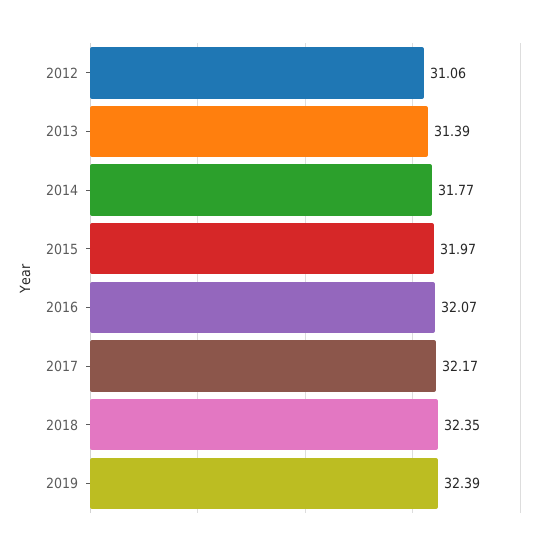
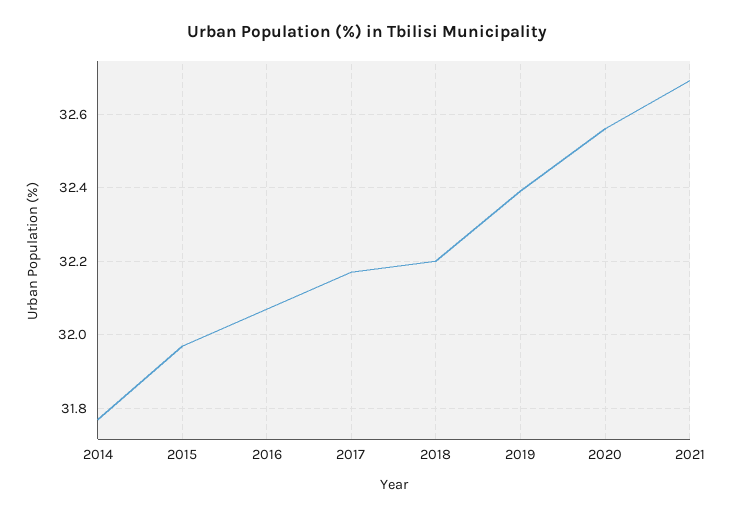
2012: 31.06 -> none
2013: 31.39 -> none
2018: 32.35 -> 32.2
2020: none -> 32.55
2021: none -> 32.7

